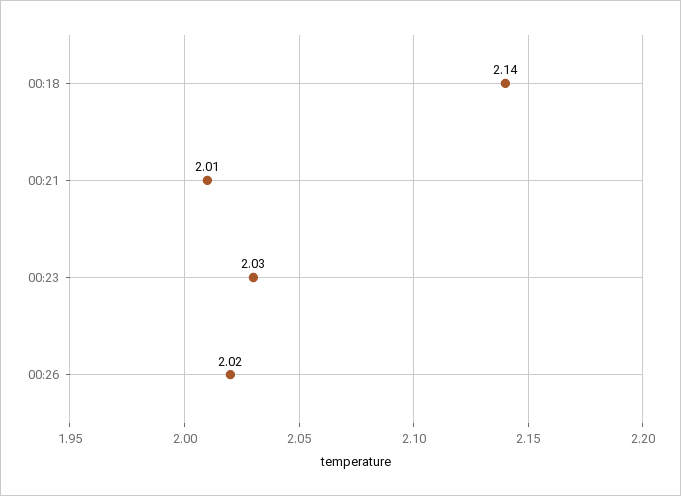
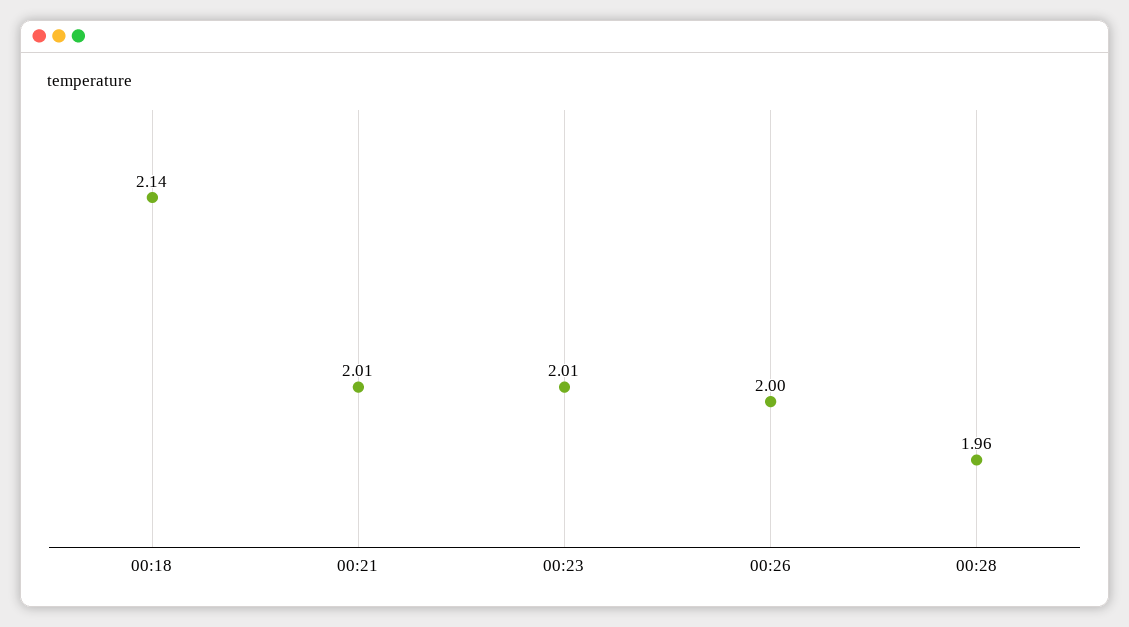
00:23: 2.03 -> 2.01
00:26: 2.02 -> 2
00:28: none -> 1.96

